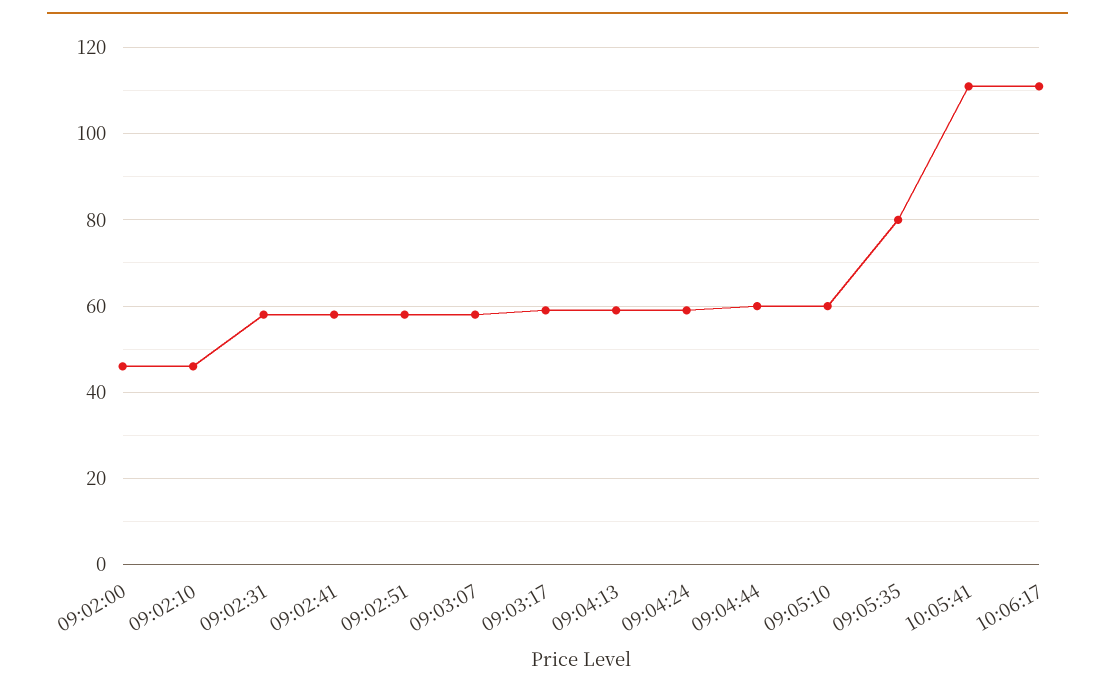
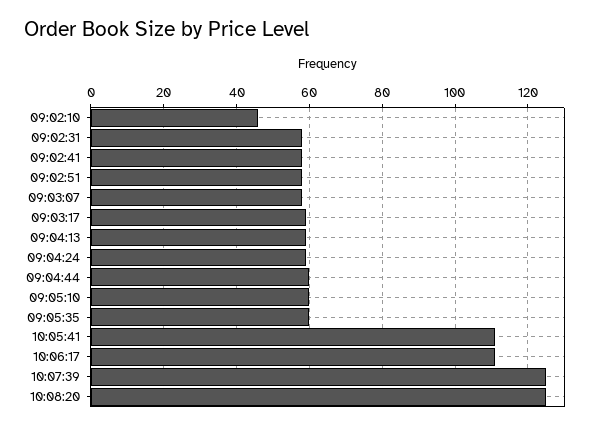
09:02:00: 45 -> none
09:05:35: 80 -> 60
10:07:39: none -> 125
10:08:20: none -> 125

